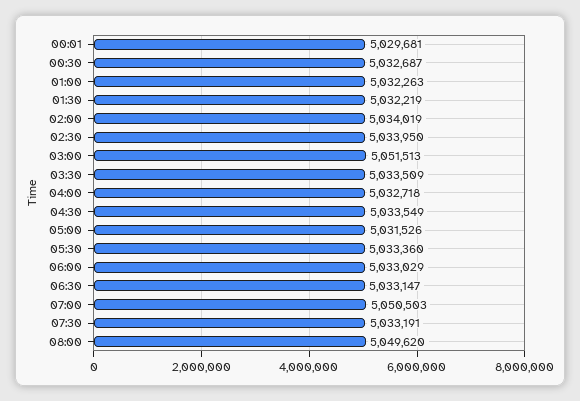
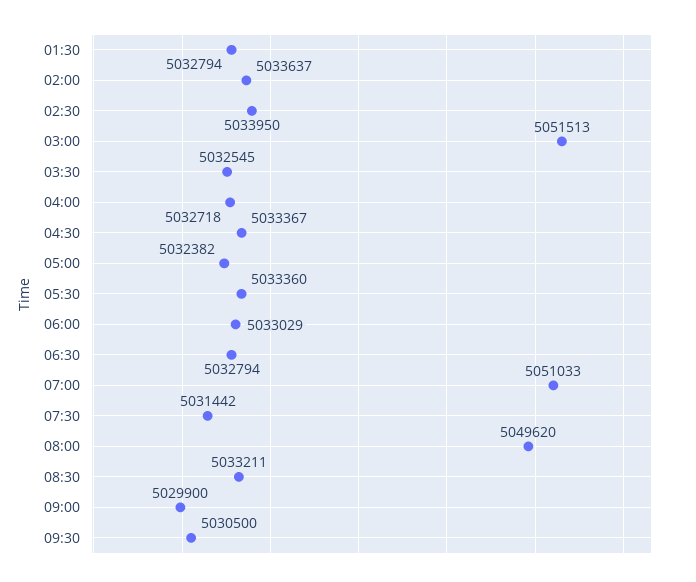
00:01: 5029681 -> none
00:30: 5032687 -> none
01:00: 5032263 -> none
01:30: 5032219 -> 5032794
02:00: 5034019 -> 5033637
03:30: 5033509 -> 5032545
04:30: 5033549 -> 5033367
05:00: 5031526 -> 5032382
06:30: 5033147 -> 5032794
07:00: 5050503 -> 5051033
07:30: 5033191 -> 5031442
08:30: none -> 5033211
09:00: none -> 5029900
09:30: none -> 5030500

